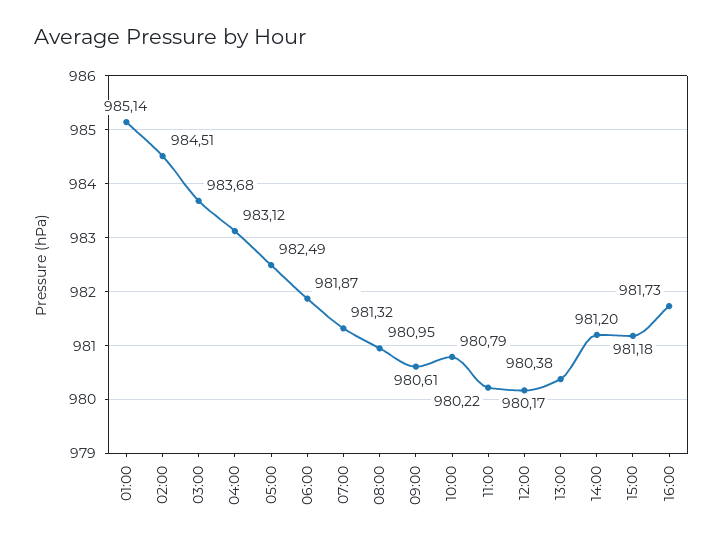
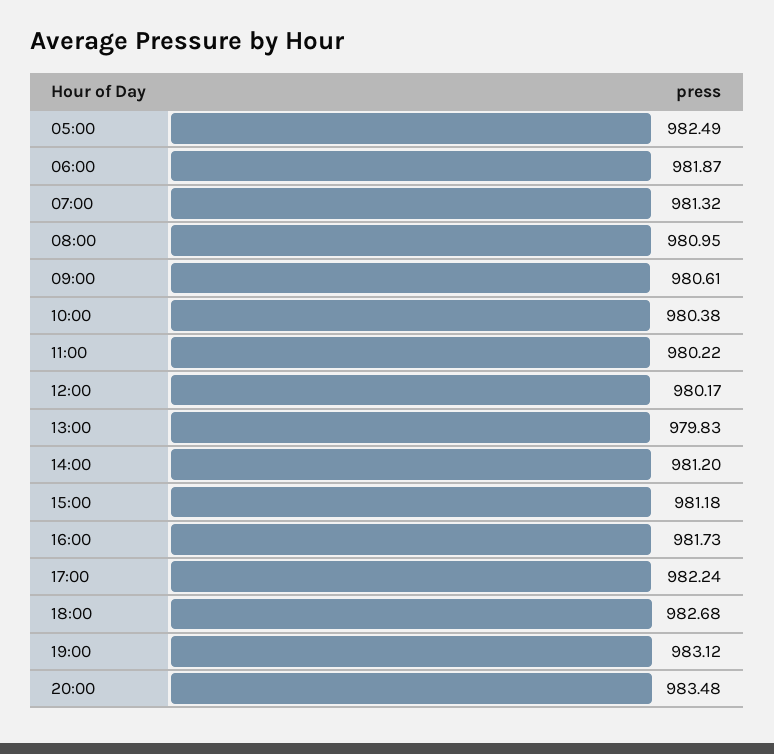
01:00: 985.14 -> none
02:00: 984.51 -> none
03:00: 983.68 -> none
04:00: 983.12 -> none
10:00: 980.79 -> 980.38
13:00: 980.38 -> 979.83
17:00: none -> 982.24
18:00: none -> 982.68
19:00: none -> 983.12
20:00: none -> 983.48

